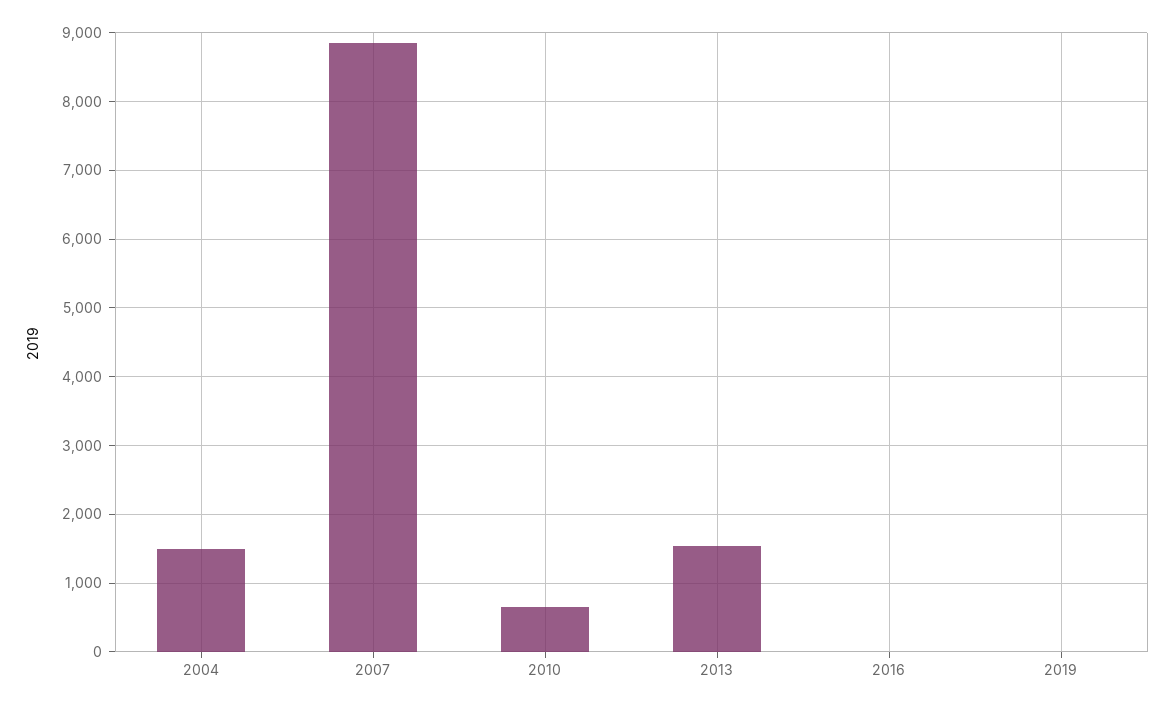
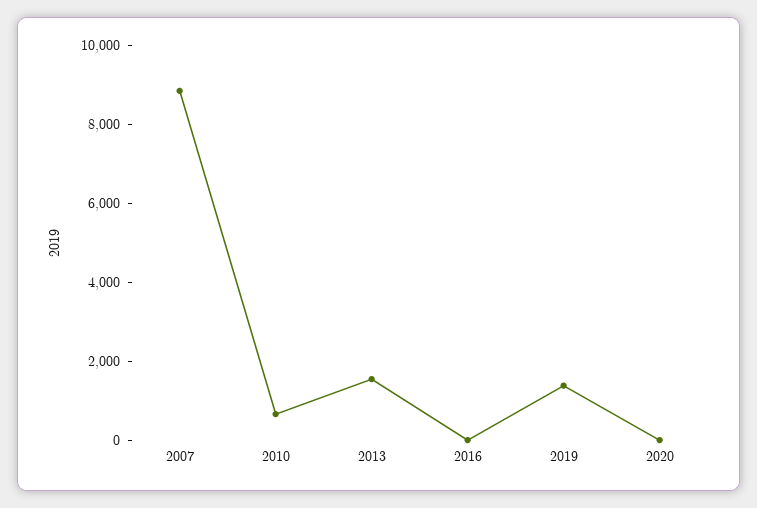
2004: 1500 -> none
2019: 0 -> 1500
2020: none -> 0

